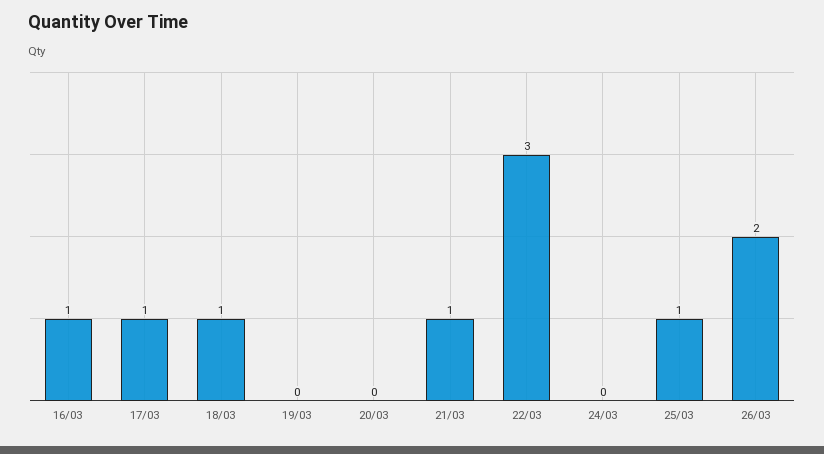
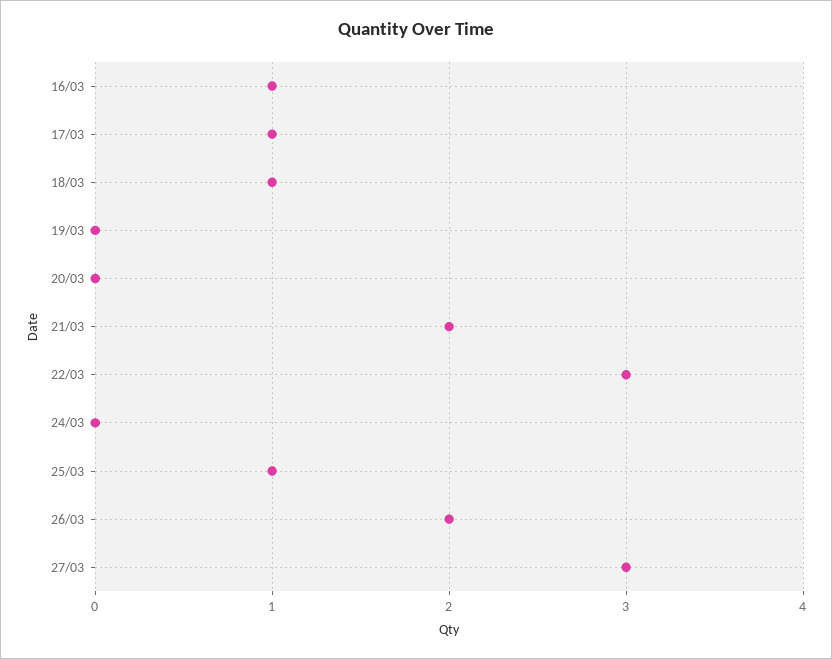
21/03: 1 -> 2
27/03: none -> 3

